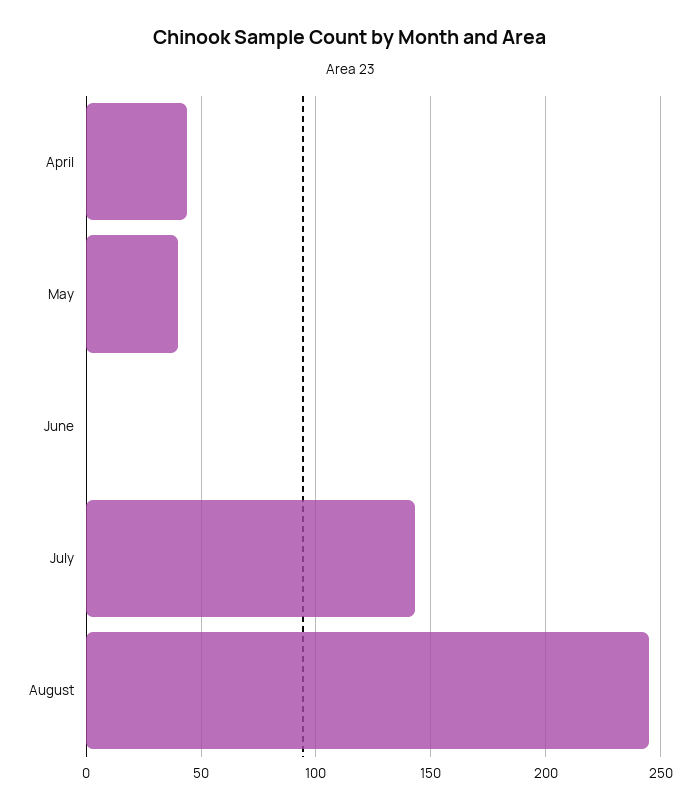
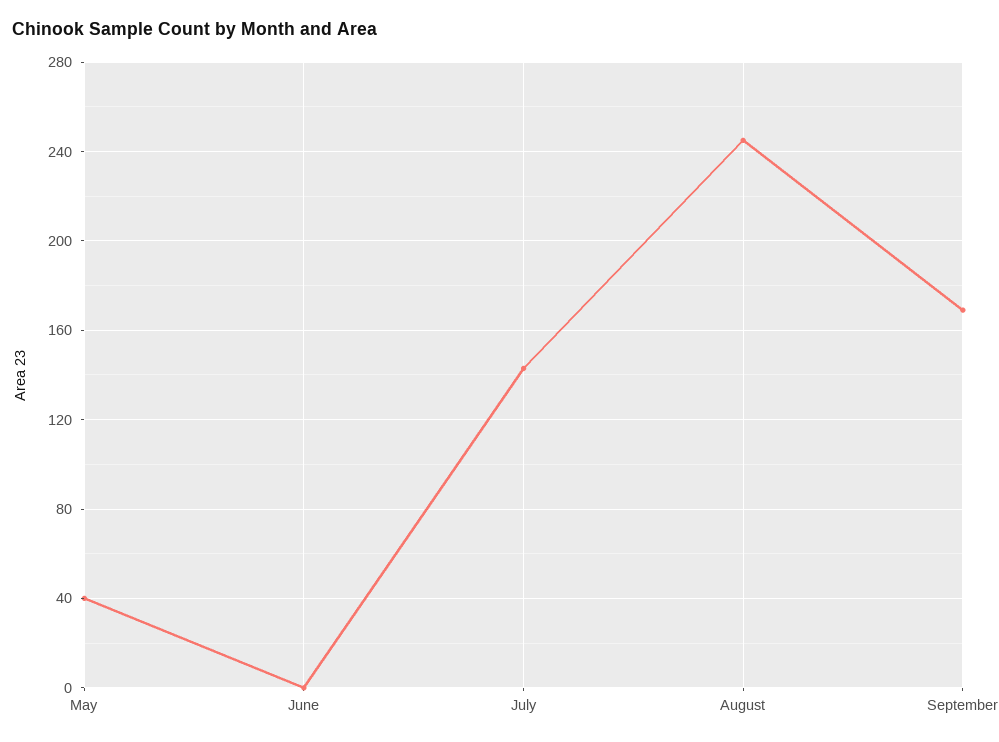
April: 45 -> none
September: none -> 170

